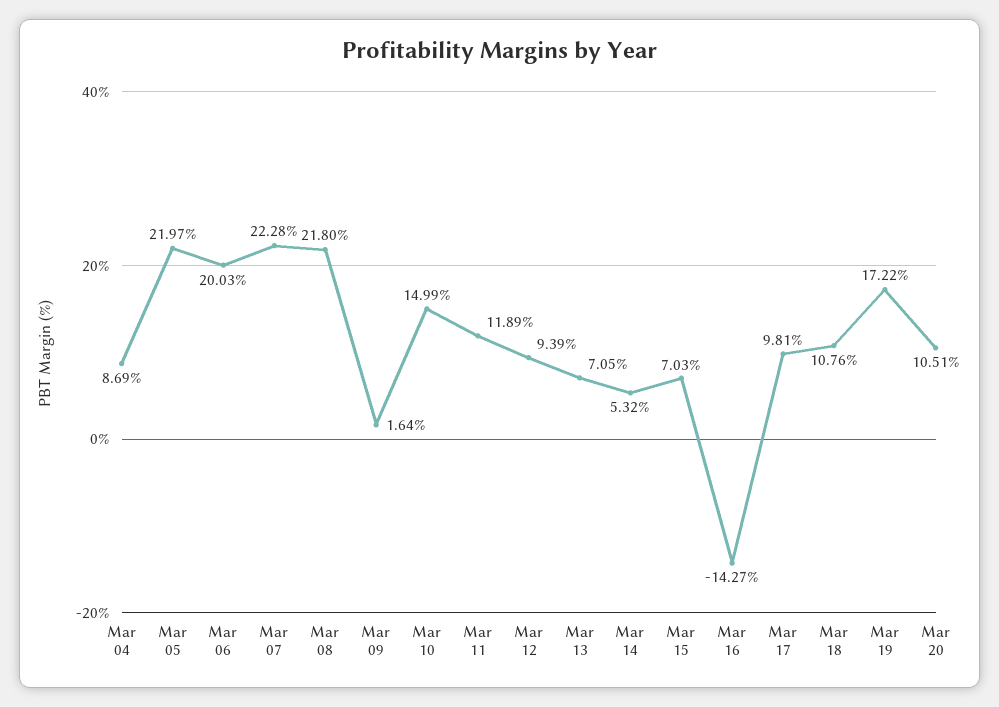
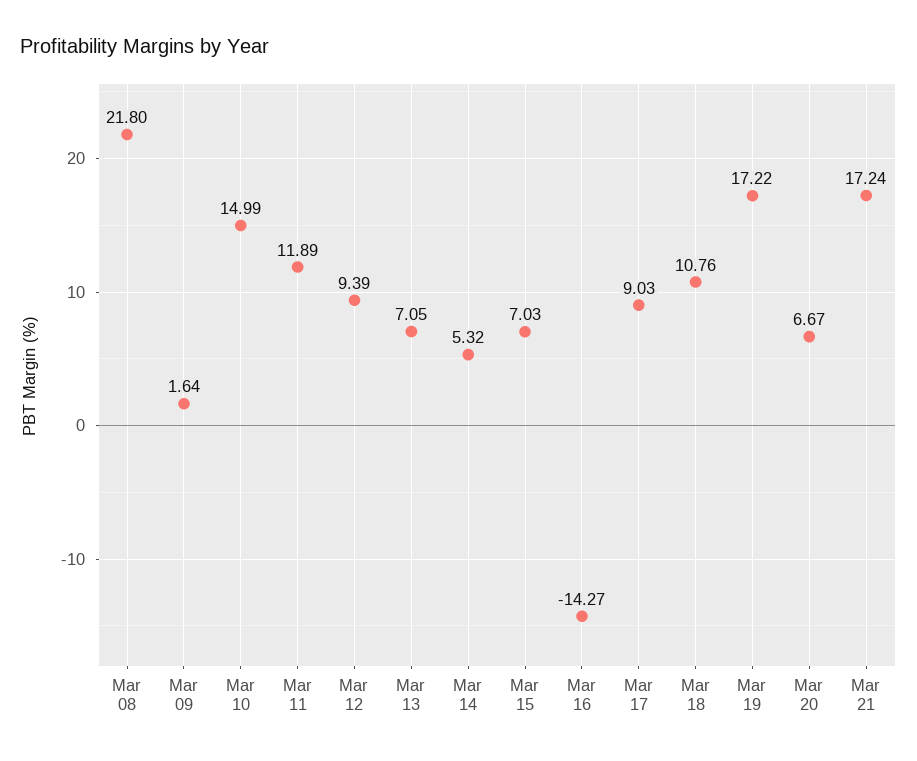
Mar 04: 8.69 -> none
Mar 05: 21.97 -> none
Mar 06: 20.03 -> none
Mar 07: 22.28 -> none
Mar 17: 9.81 -> 9.03
Mar 20: 10.51 -> 6.67
Mar 21: none -> 17.24

